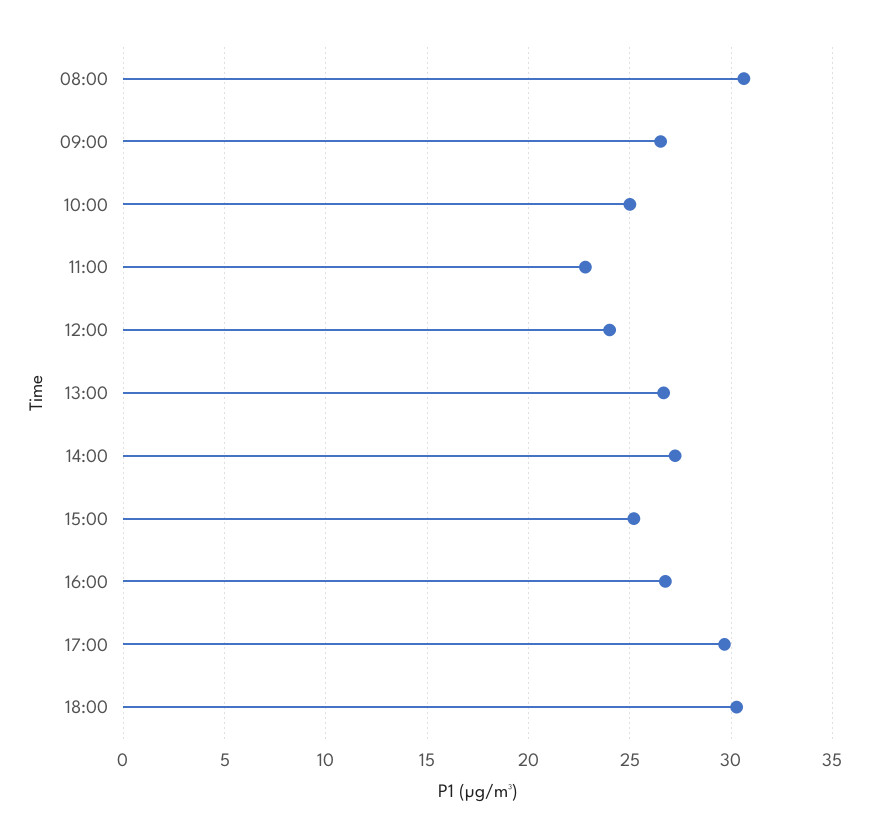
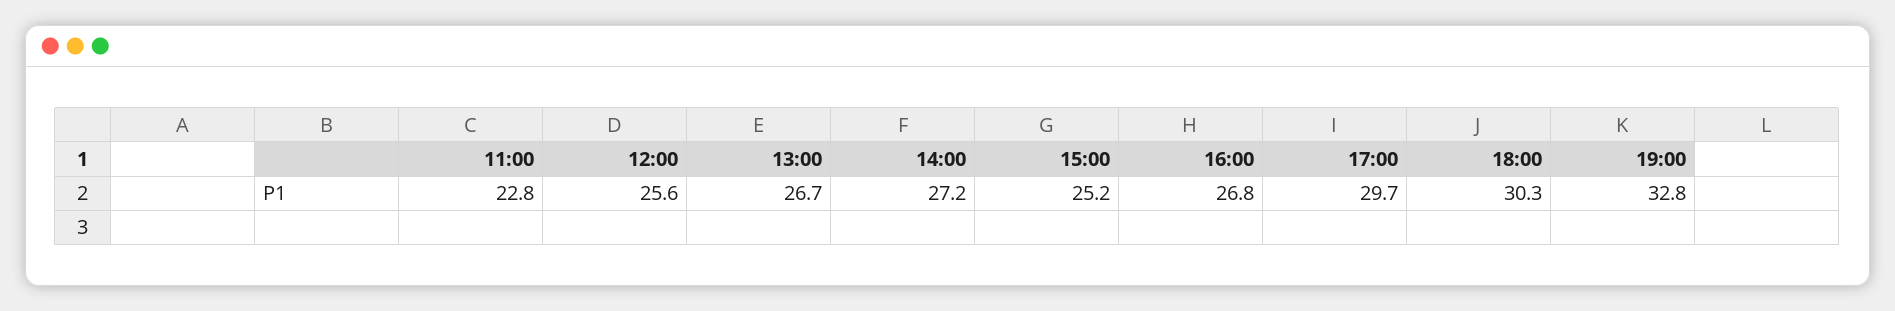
08:00: 30.5 -> none
09:00: 26.5 -> none
10:00: 25 -> none
12:00: 24 -> 25.6
19:00: none -> 32.8

